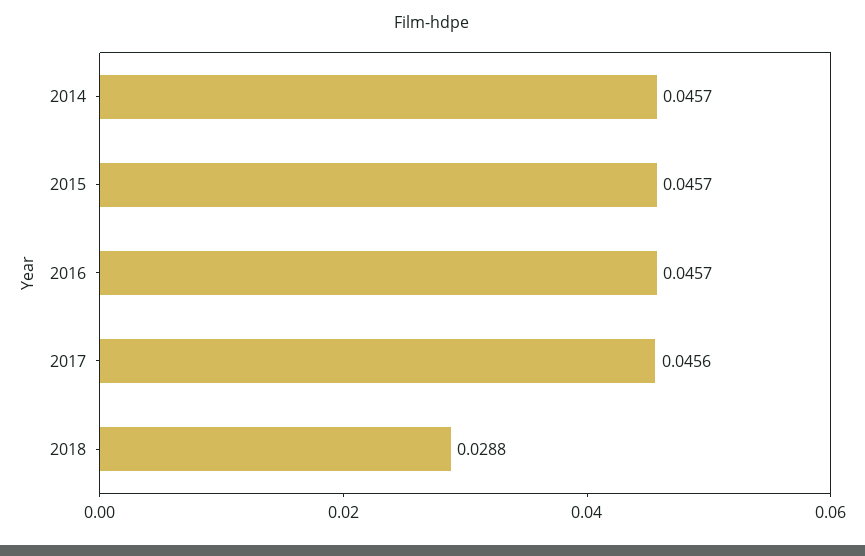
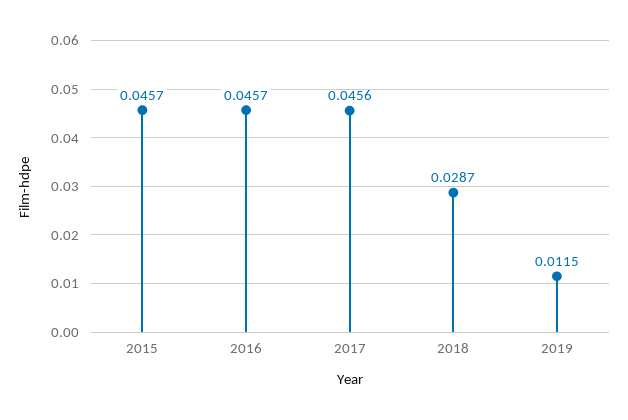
2014: 0.0457 -> none
2018: 0.0288 -> 0.0287
2019: none -> 0.0115

